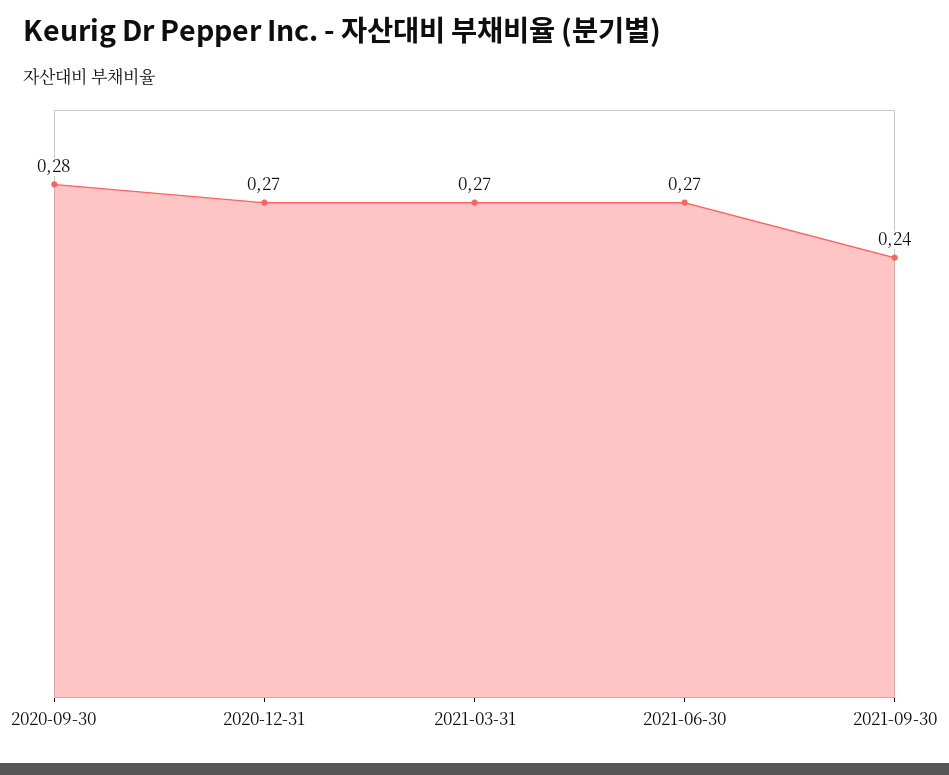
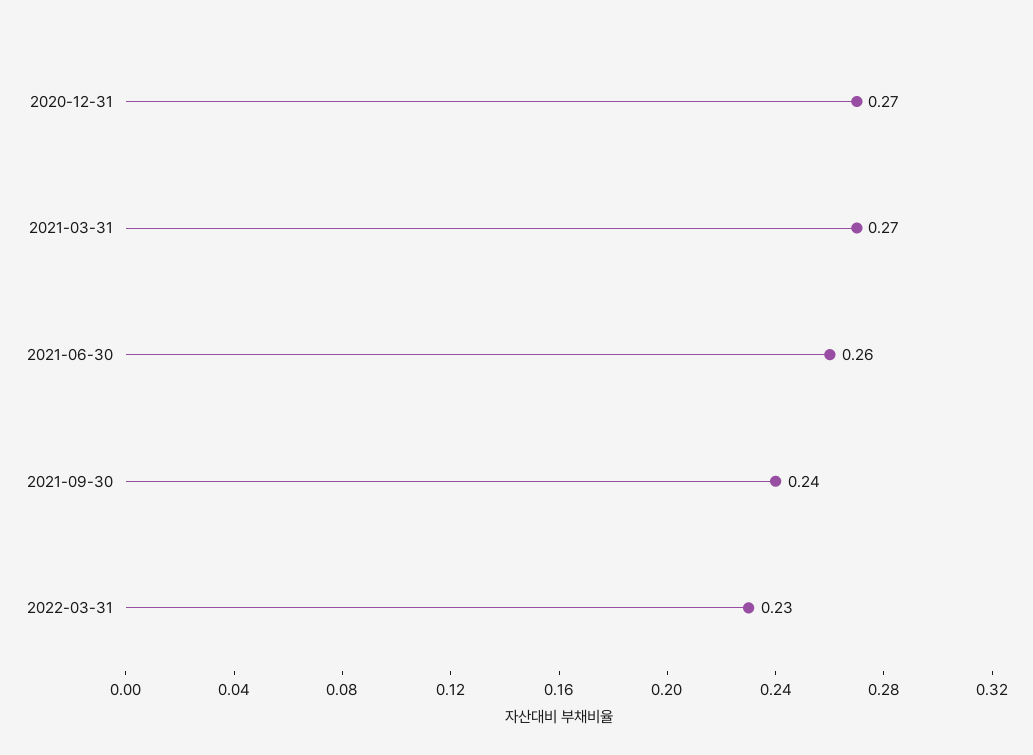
2020-09-30: 0.28 -> none
2021-06-30: 0.27 -> 0.26
2022-03-31: none -> 0.23

